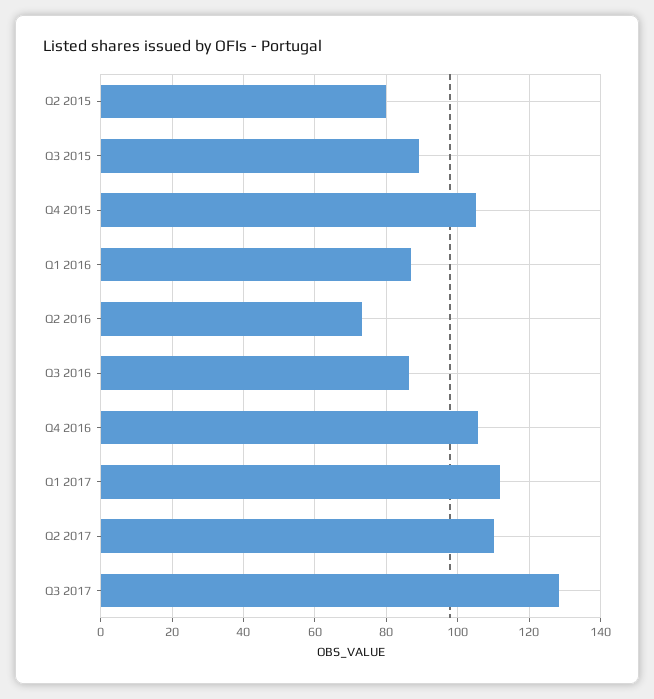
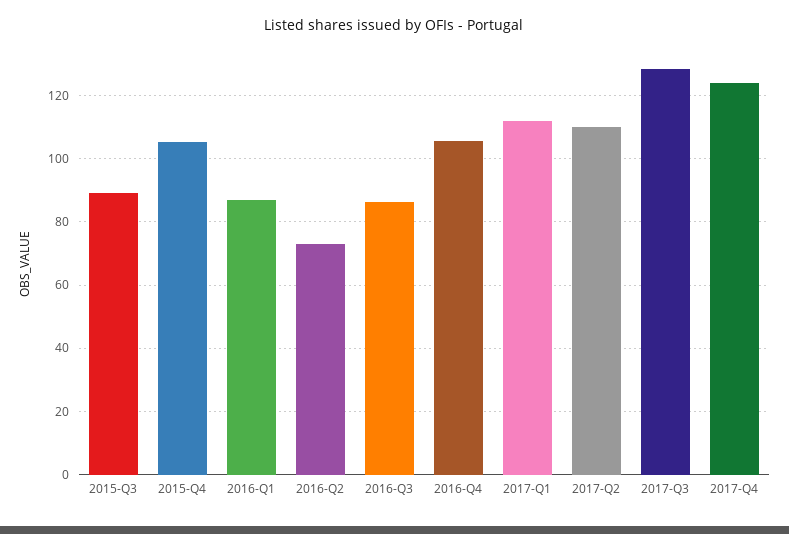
Q2 2015: 80 -> none
2017-Q4: none -> 124

